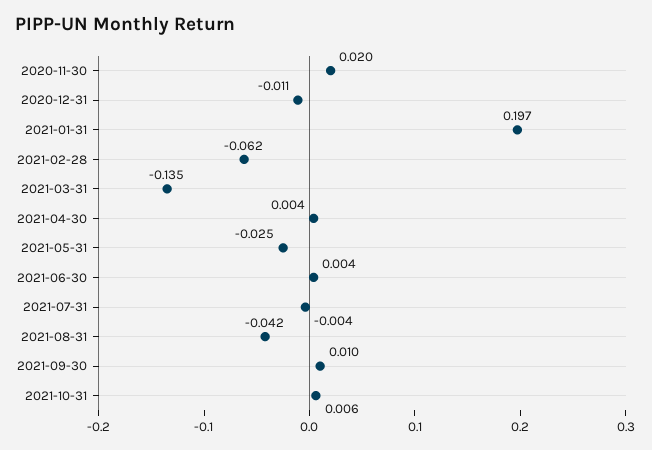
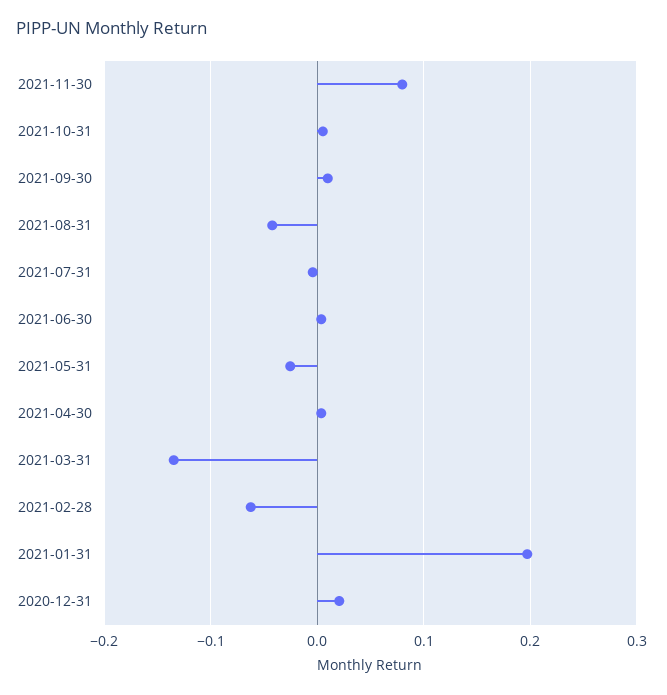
2020-11-30: 0.02 -> none
2020-12-31: -0.011 -> 0.02
2021-11-30: none -> 0.08

